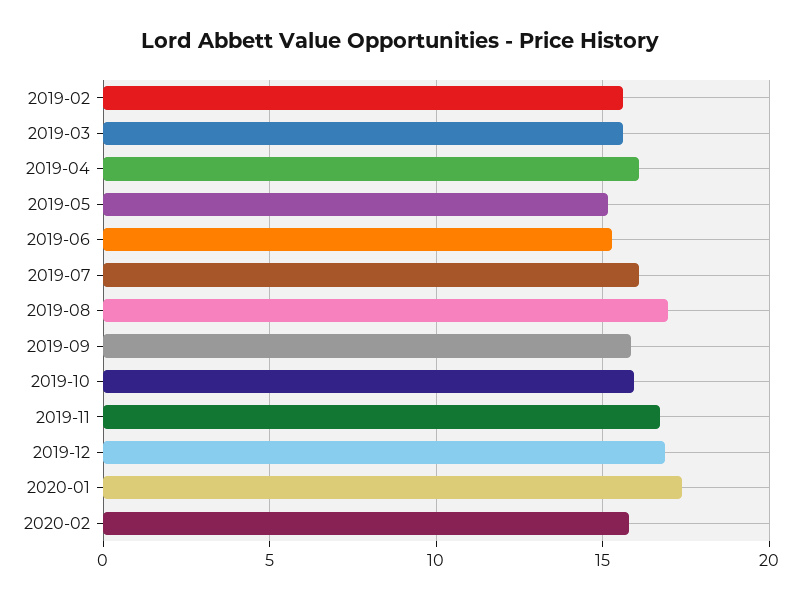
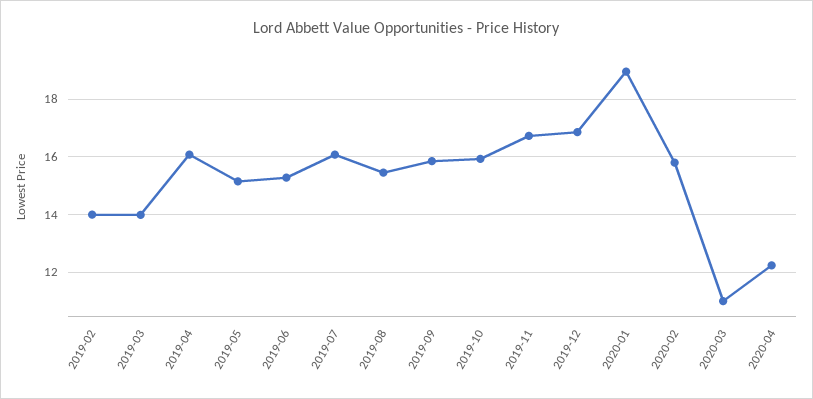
2019-02: 15.5 -> 14
2019-03: 15.5 -> 14
2019-08: 17 -> 15.5
2020-01: 17.5 -> 19
2020-03: none -> 11
2020-04: none -> 12.25

